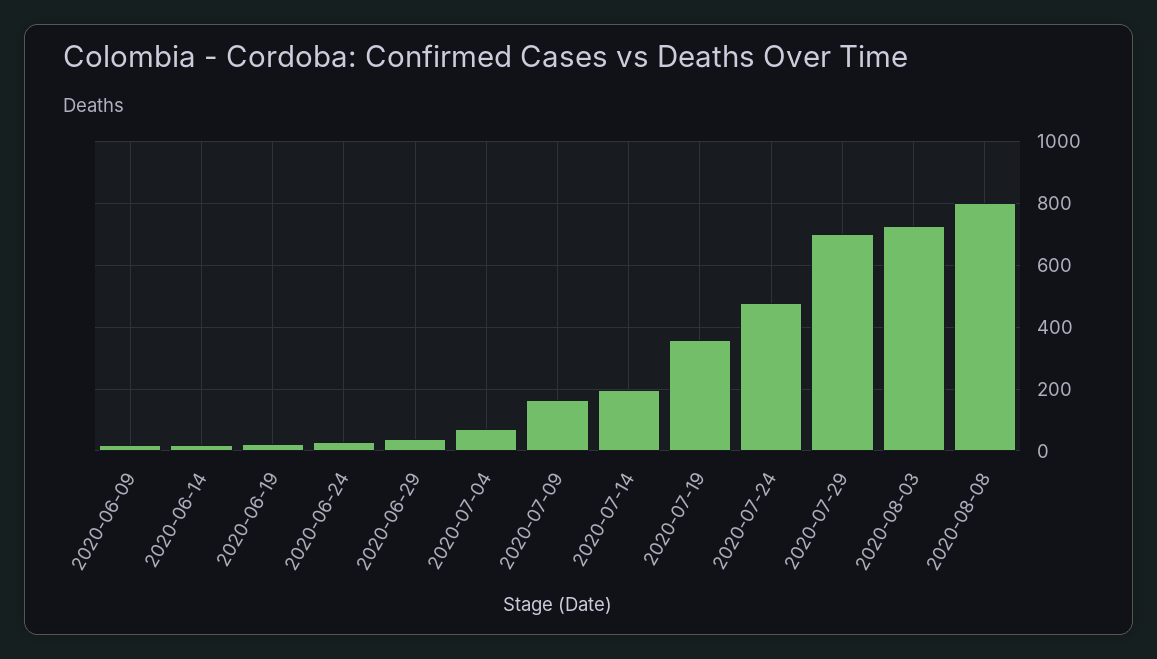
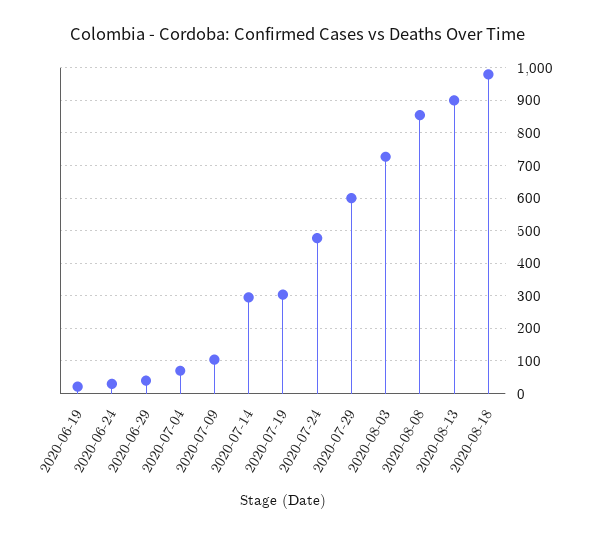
2020-06-09: 20 -> none
2020-06-14: 20 -> none
2020-07-09: 160 -> 100
2020-07-14: 200 -> 300
2020-07-19: 360 -> 300
2020-07-29: 700 -> 600
2020-08-08: 800 -> 860
2020-08-13: none -> 900
2020-08-18: none -> 980

